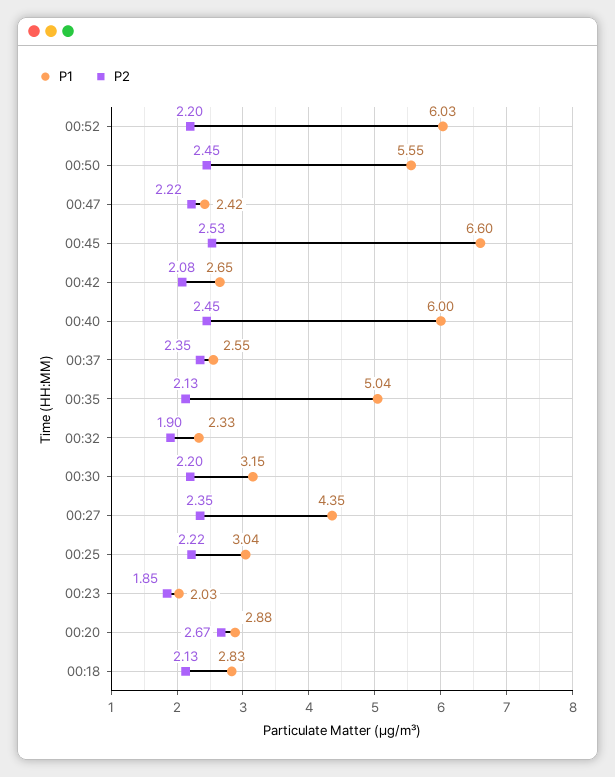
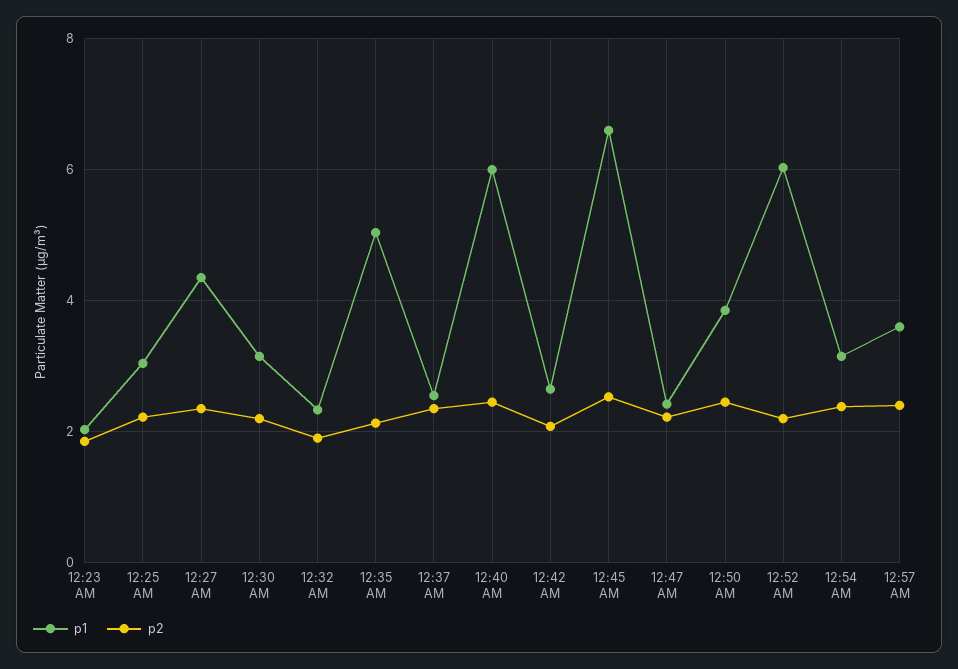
P1, 00:50: 5.55 -> 3.8
P1, 00:20: 2.88 -> none
P2, 00:20: 2.67 -> none
P1, 00:18: 2.83 -> none
P2, 00:18: 2.13 -> none
P1, 12:54 AM: none -> 3.2
P2, 12:54 AM: none -> 2.4
P1, 12:57 AM: none -> 3.6
P2, 12:57 AM: none -> 2.4

